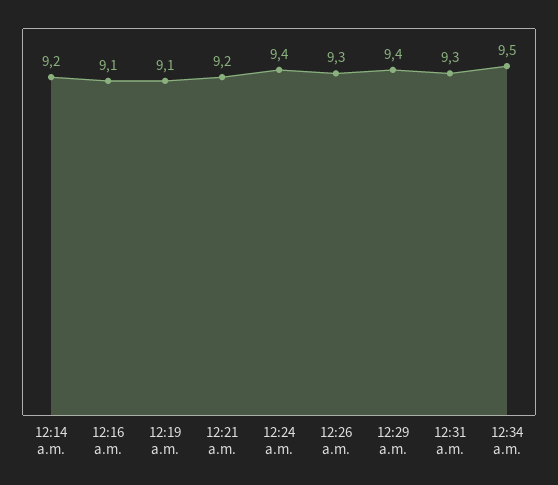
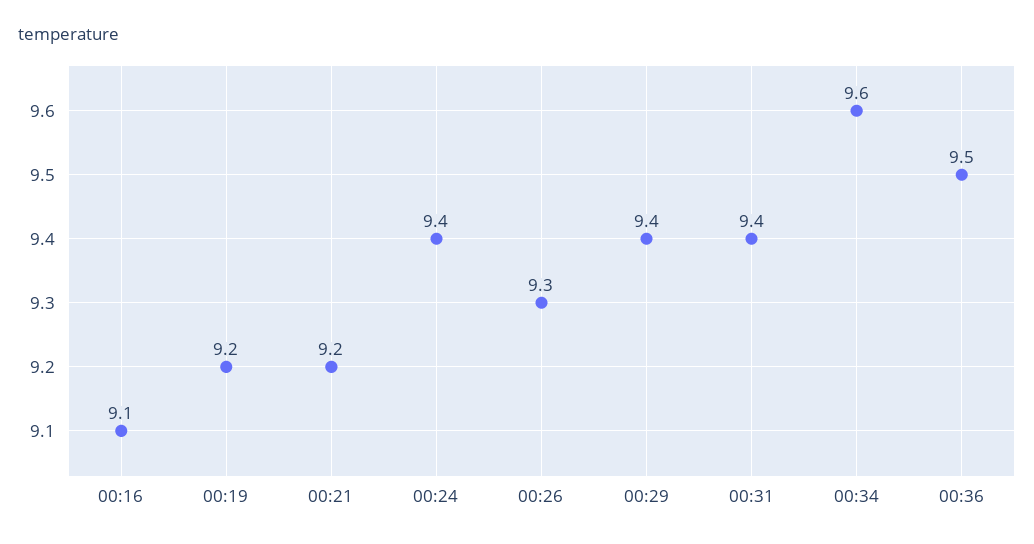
12:14 a.m.: 9.2 -> none
12:19 a.m.: 9.1 -> 9.2
12:31 a.m.: 9.3 -> 9.4
12:34 a.m.: 9.5 -> 9.6
00:36: none -> 9.5

